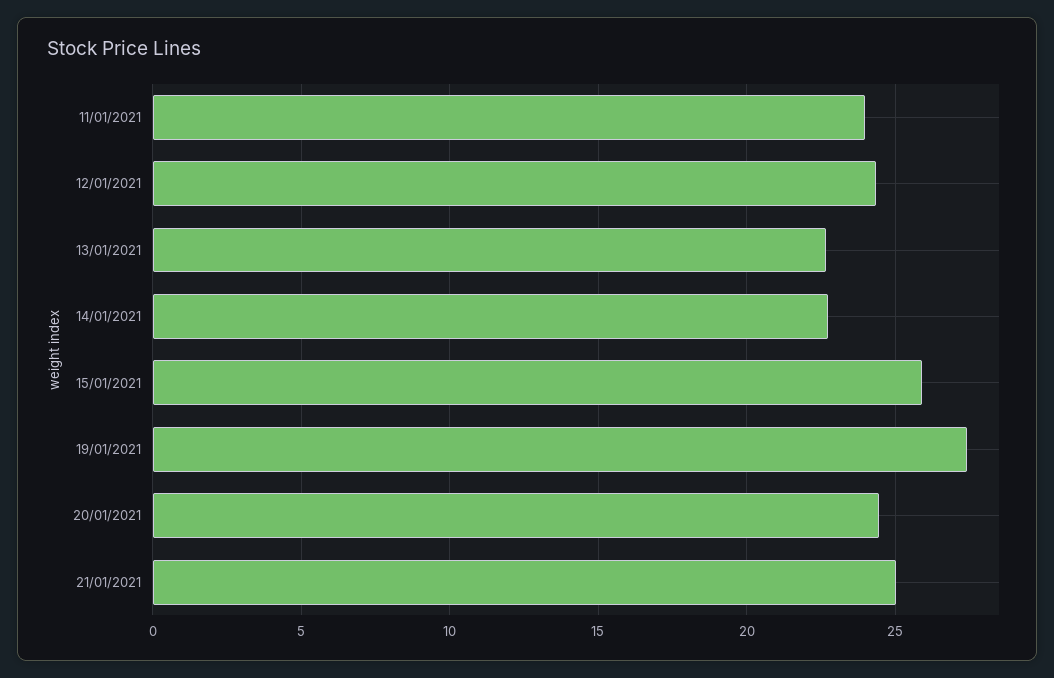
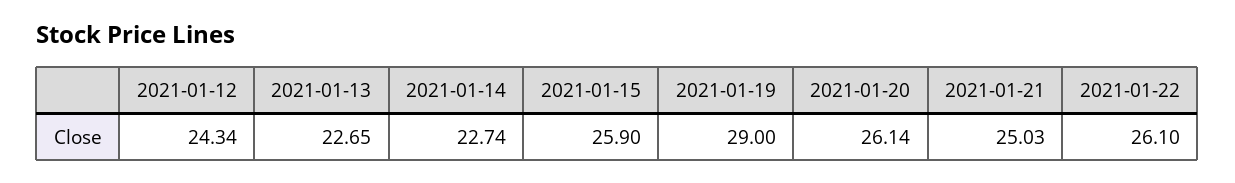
11/01/2021: 24 -> none
19/01/2021: 27.5 -> 29
20/01/2021: 24.5 -> 26.14
2021-01-22: none -> 26.1

